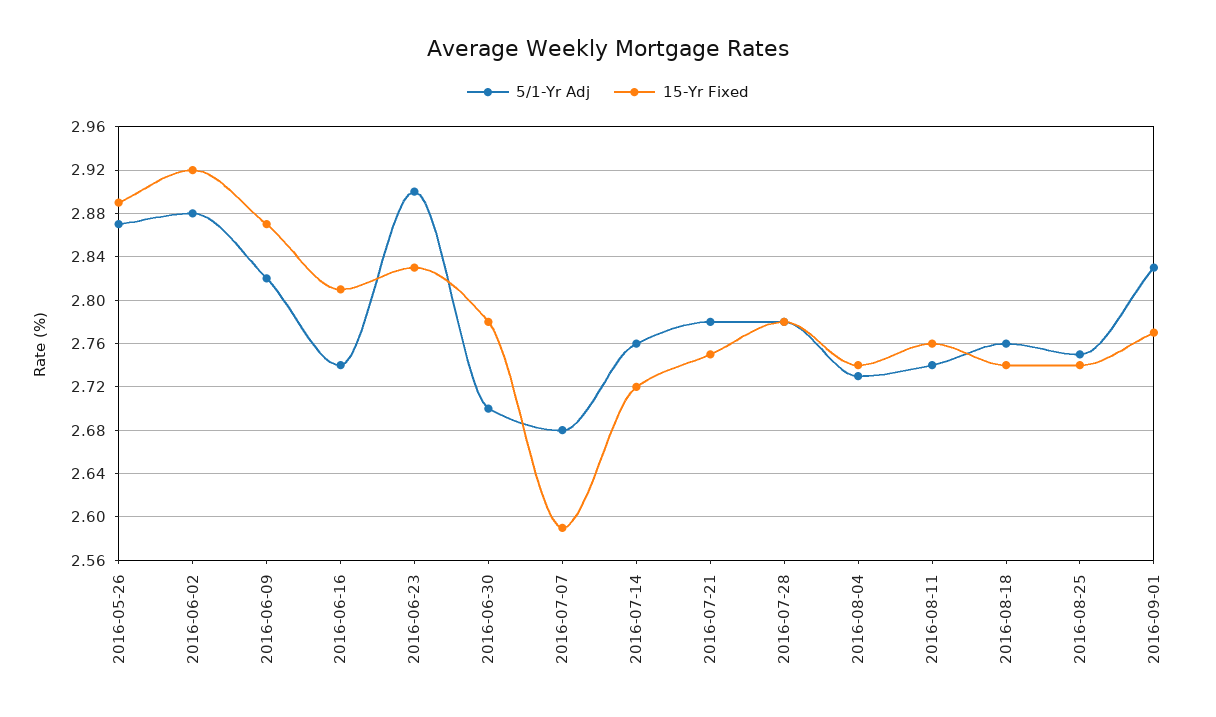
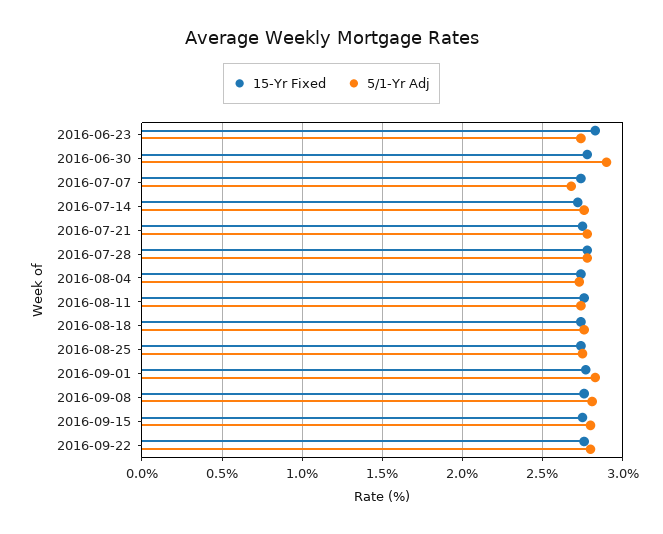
5/1-Yr Adj, 2016-05-26: 2.87 -> none
15-Yr Fixed, 2016-05-26: 2.89 -> none
5/1-Yr Adj, 2016-06-02: 2.88 -> none
15-Yr Fixed, 2016-06-02: 2.92 -> none
5/1-Yr Adj, 2016-06-09: 2.82 -> none
15-Yr Fixed, 2016-06-09: 2.87 -> none
5/1-Yr Adj, 2016-06-16: 2.74 -> none
15-Yr Fixed, 2016-06-16: 2.81 -> none
5/1-Yr Adj, 2016-06-23: 2.9 -> 2.75
5/1-Yr Adj, 2016-06-30: 2.7 -> 2.9
15-Yr Fixed, 2016-07-07: 2.59 -> 2.75
15-Yr Fixed, 2016-09-08: none -> 2.75
5/1-Yr Adj, 2016-09-08: none -> 2.8
15-Yr Fixed, 2016-09-15: none -> 2.75
5/1-Yr Adj, 2016-09-15: none -> 2.8
15-Yr Fixed, 2016-09-22: none -> 2.75
5/1-Yr Adj, 2016-09-22: none -> 2.8

